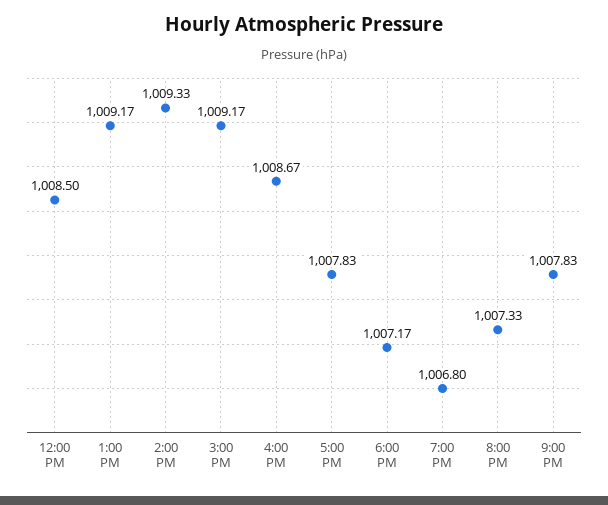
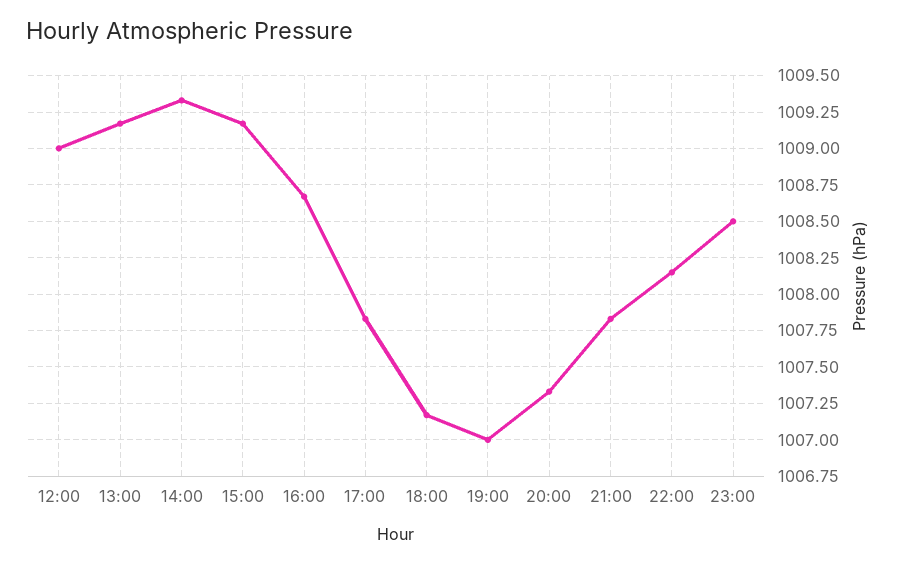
12:00 PM: 1008.5 -> 1009
7:00 PM: 1006.8 -> 1007
22:00: none -> 1008.15
23:00: none -> 1008.5

